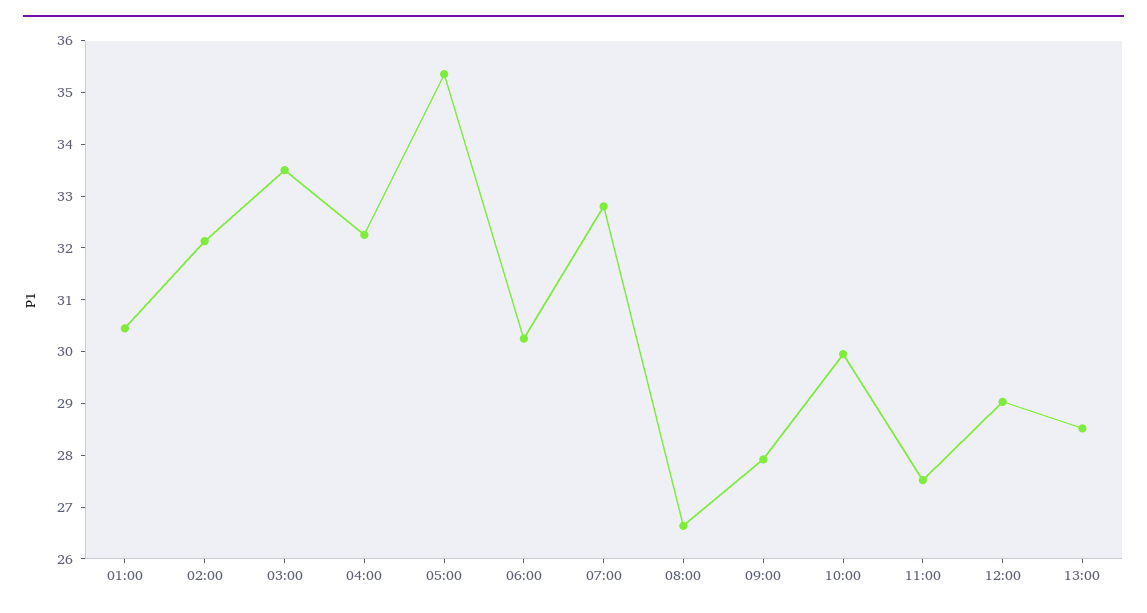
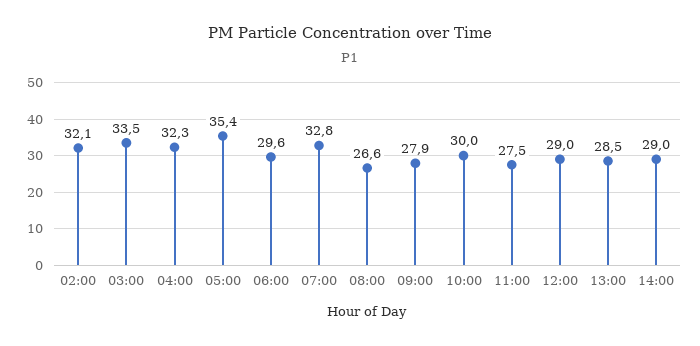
01:00: 30.4 -> none
06:00: 30.2 -> 29.6
14:00: none -> 29

